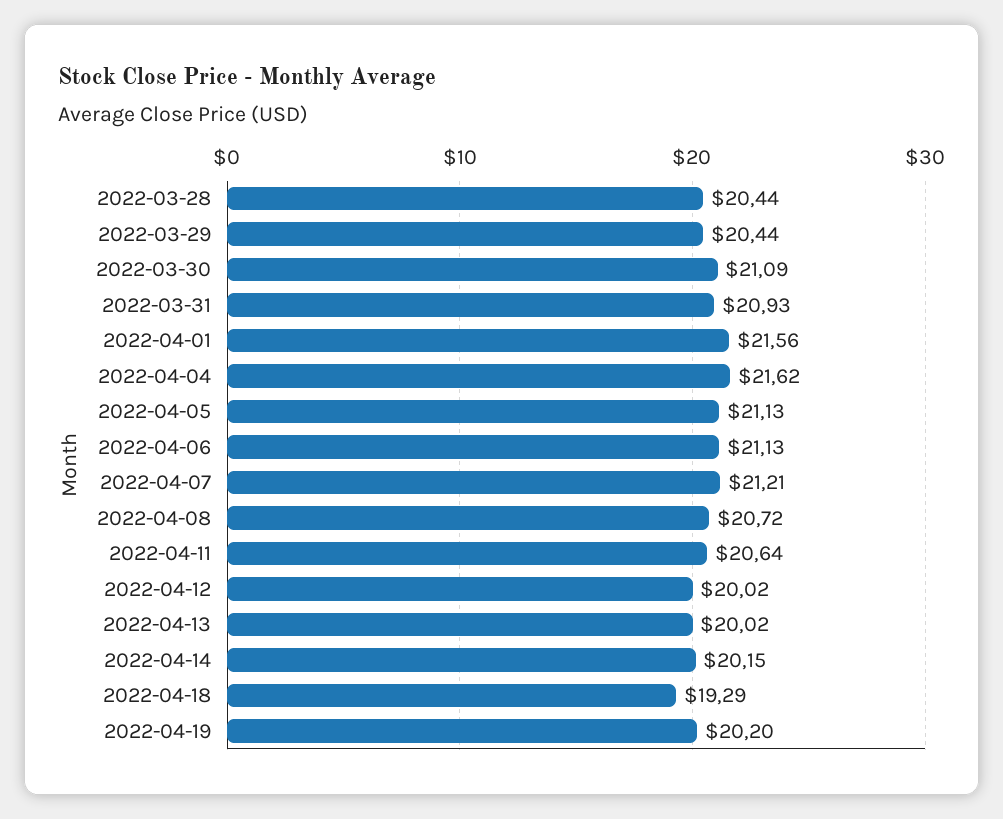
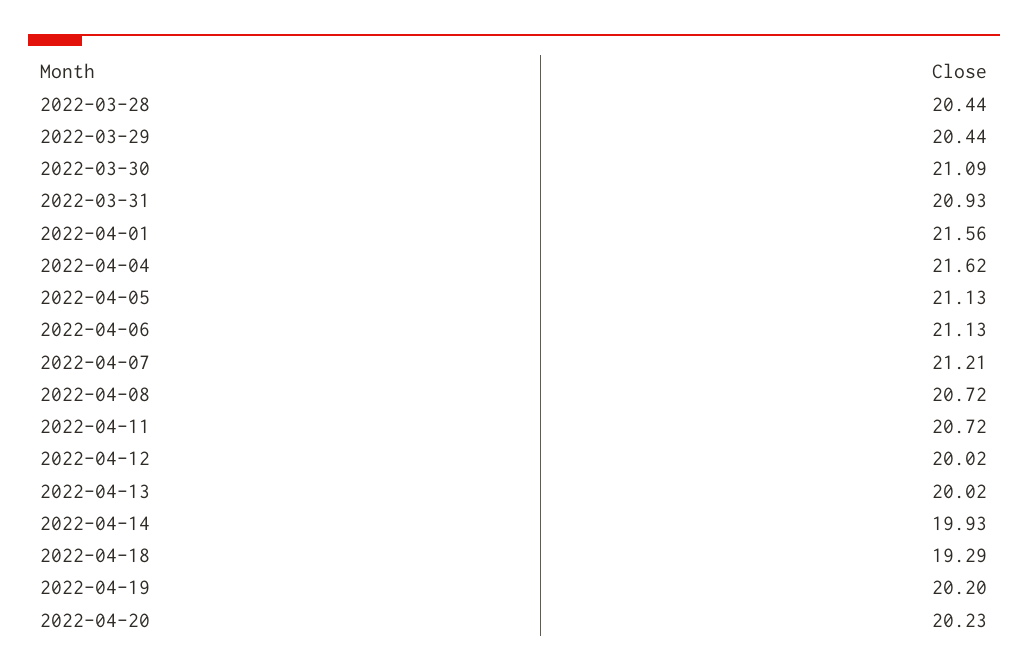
2022-04-11: 20.64 -> 20.72
2022-04-14: 20.15 -> 19.93
2022-04-20: none -> 20.23

